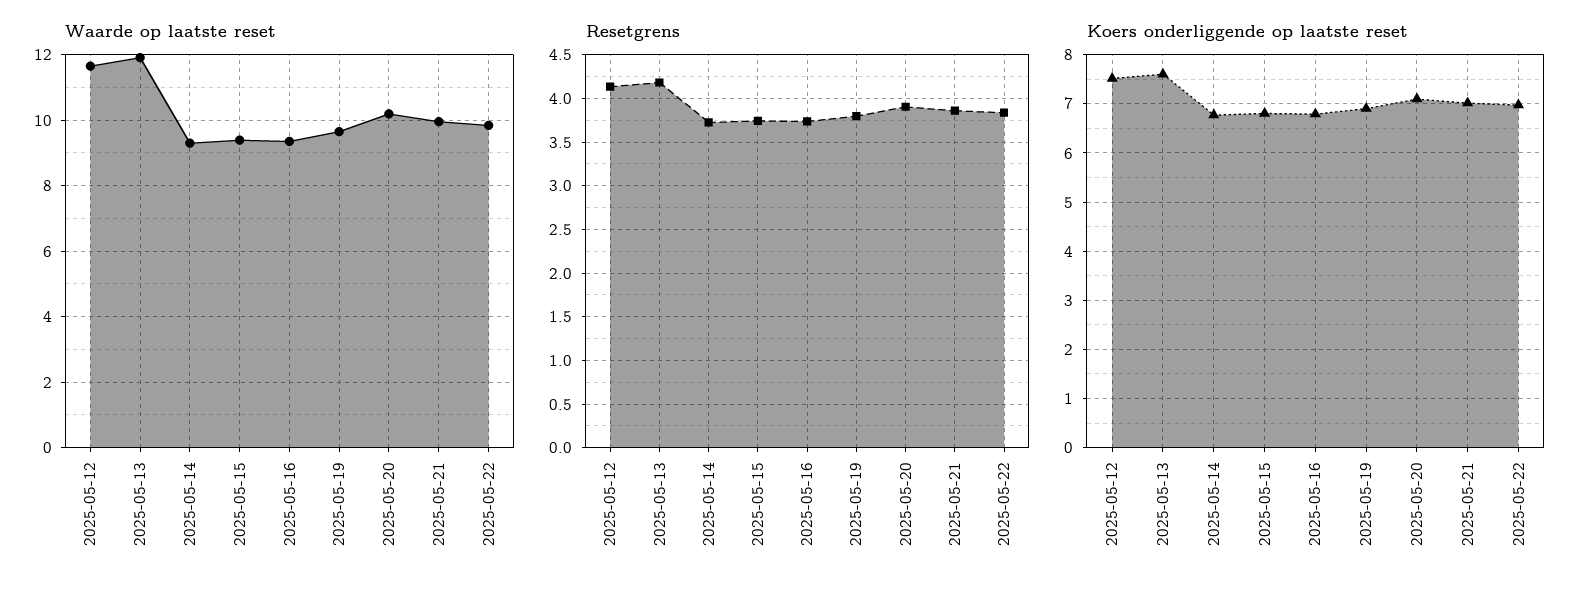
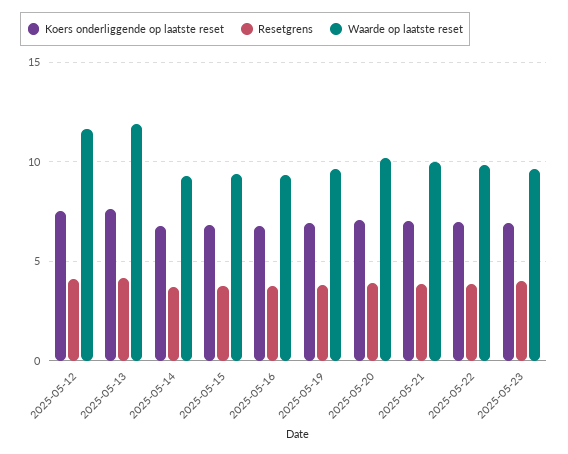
Koers onderliggende op laatste reset, 2025-05-23: none -> 7
Resetgrens, 2025-05-23: none -> 4
Waarde op laatste reset, 2025-05-23: none -> 9.5

